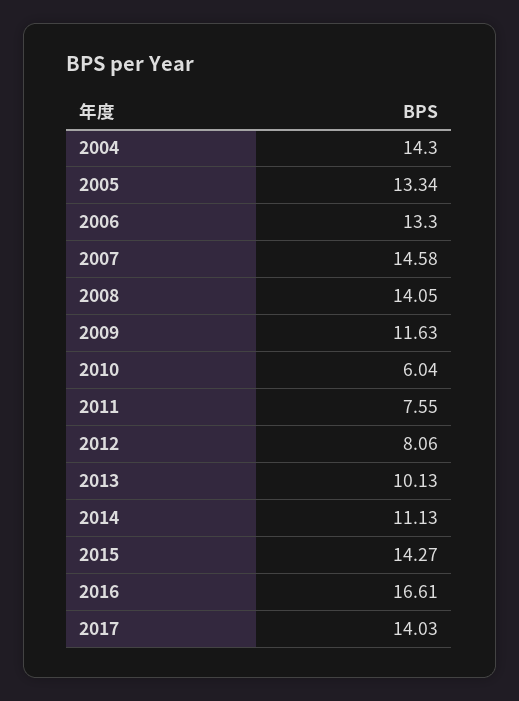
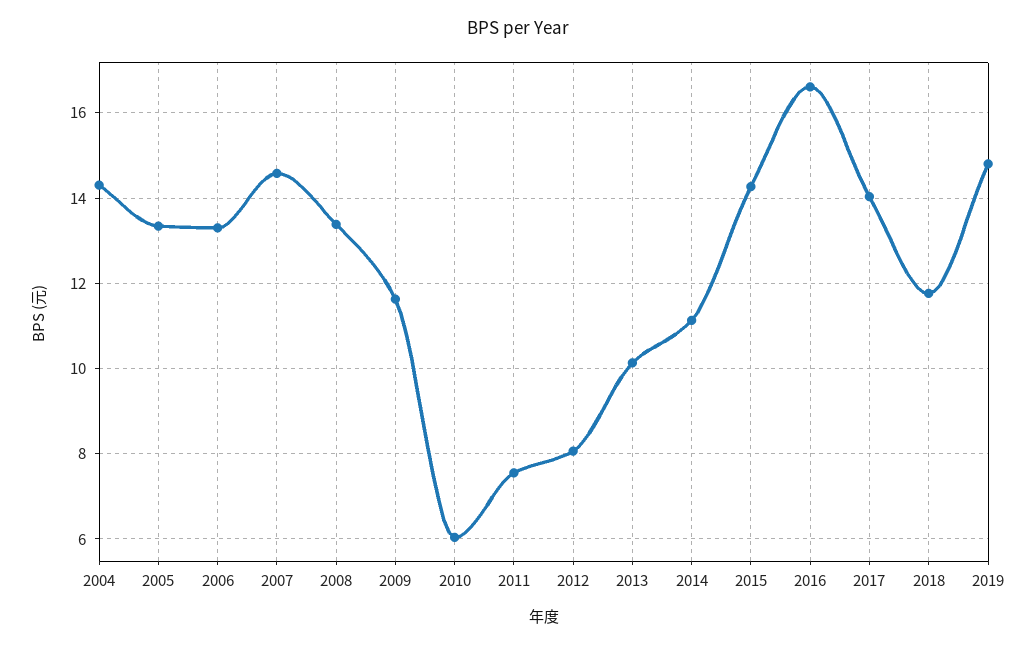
2008: 14.05 -> 13.4
2018: none -> 11.8
2019: none -> 14.8

